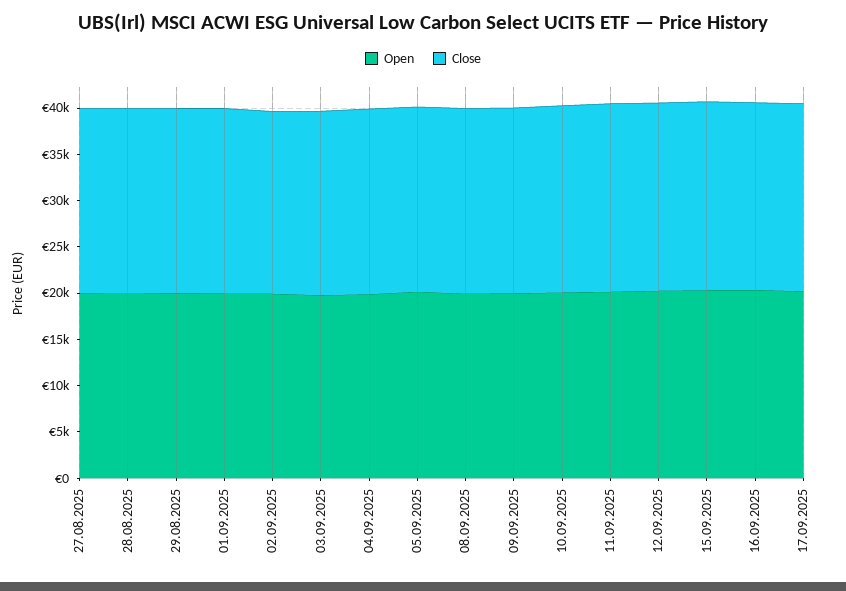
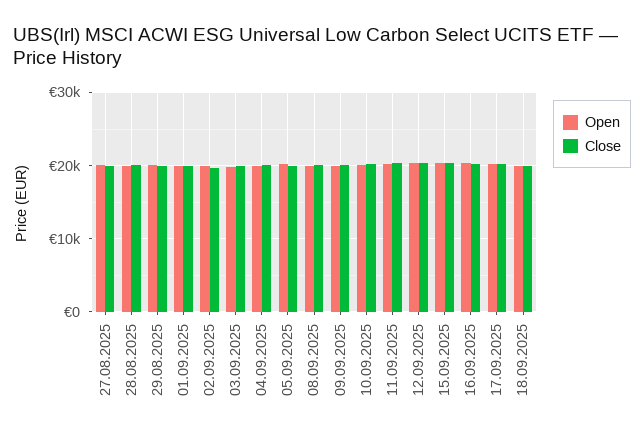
Open, 18.09.2025: none -> 20000
Close, 18.09.2025: none -> 20000

